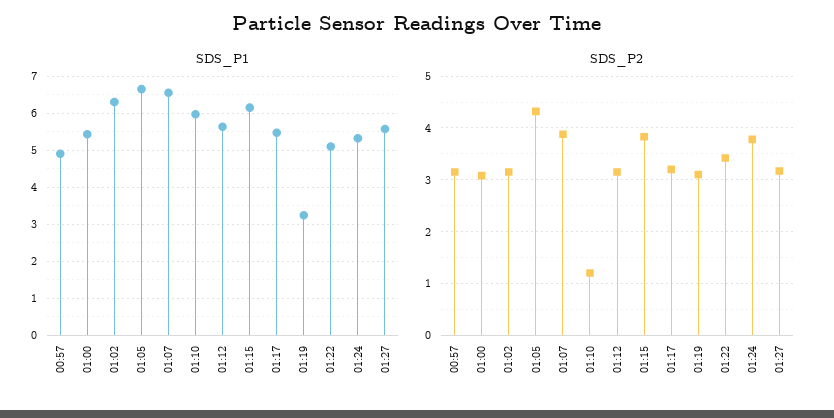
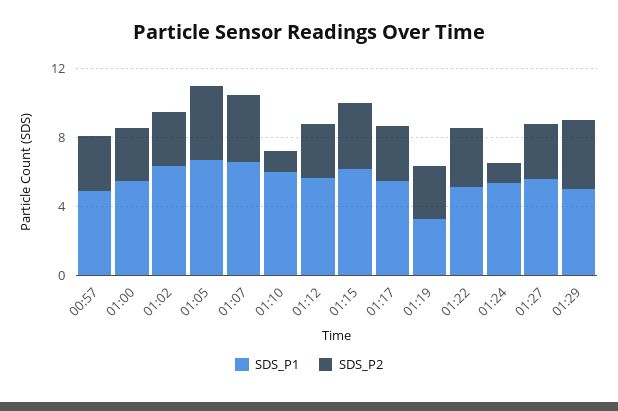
SDS_P2, 01:24: 3.8 -> 1
SDS_P1, 01:29: none -> 5
SDS_P2, 01:29: none -> 4

